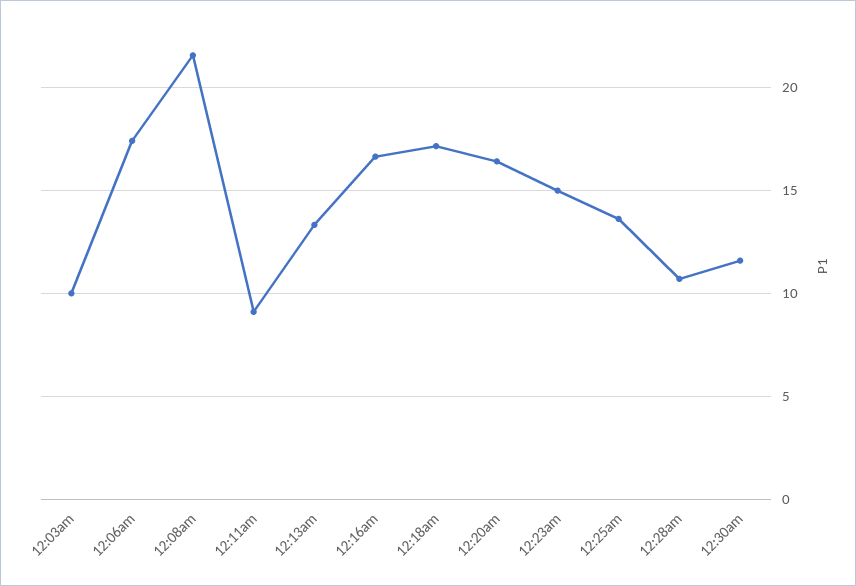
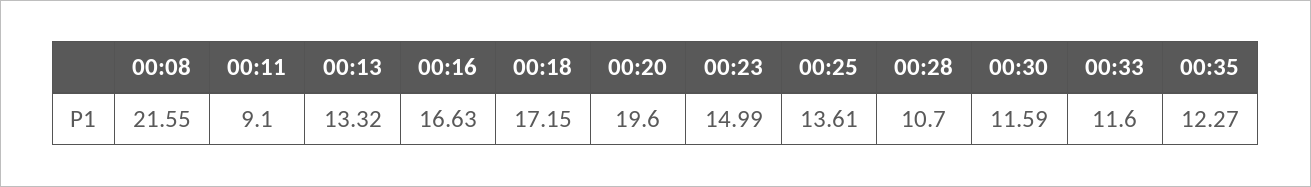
12:03am: 10 -> none
12:06am: 17.5 -> none
12:20am: 16.5 -> 19.6
00:33: none -> 11.6
00:35: none -> 12.27

